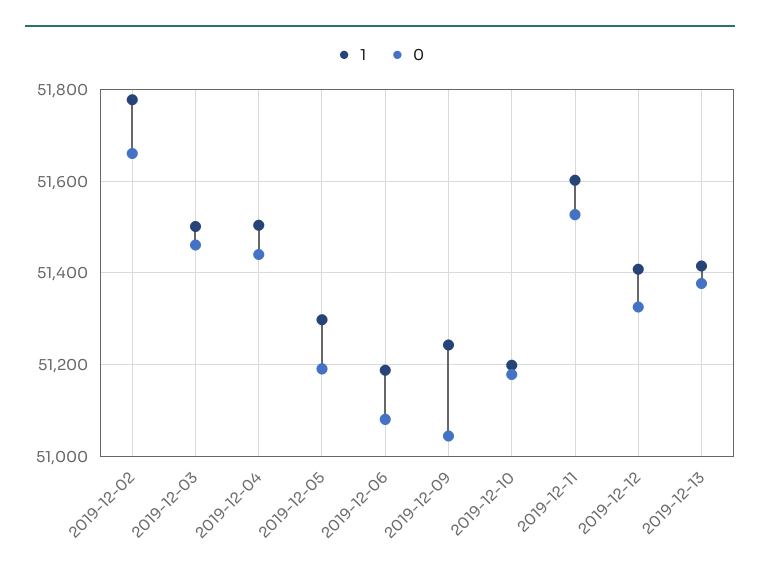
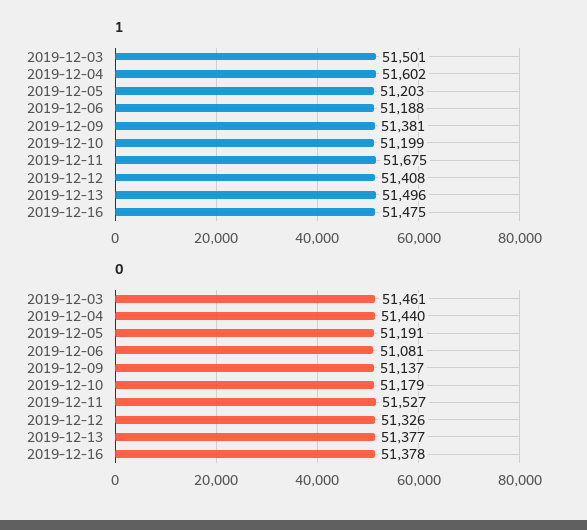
1, 2019-12-02: 51780 -> none
0, 2019-12-02: 51660 -> none
1, 2019-12-04: 51500 -> 51602
1, 2019-12-05: 51300 -> 51203
1, 2019-12-09: 51240 -> 51381
0, 2019-12-09: 51040 -> 51137
1, 2019-12-11: 51600 -> 51675
1, 2019-12-13: 51420 -> 51496
1, 2019-12-16: none -> 51475
0, 2019-12-16: none -> 51378

